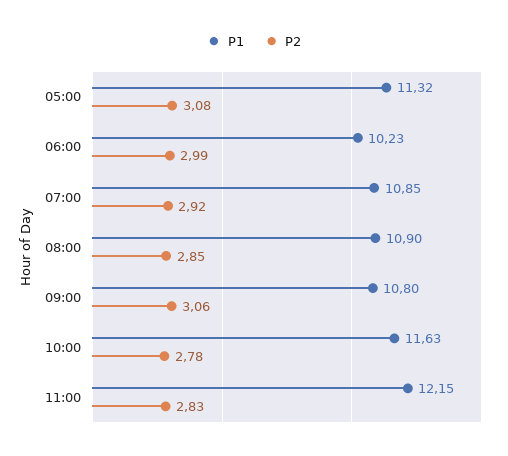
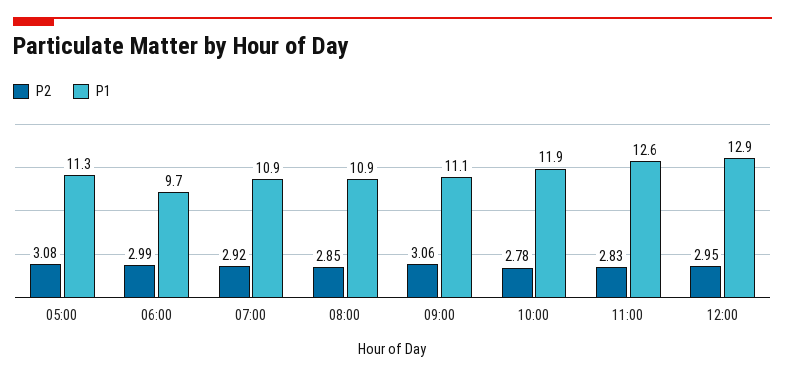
P1, 06:00: 10.23 -> 9.7
P1, 09:00: 10.8 -> 11.1
P1, 10:00: 11.63 -> 11.9
P1, 11:00: 12.15 -> 12.6
P2, 12:00: none -> 2.95
P1, 12:00: none -> 12.9

